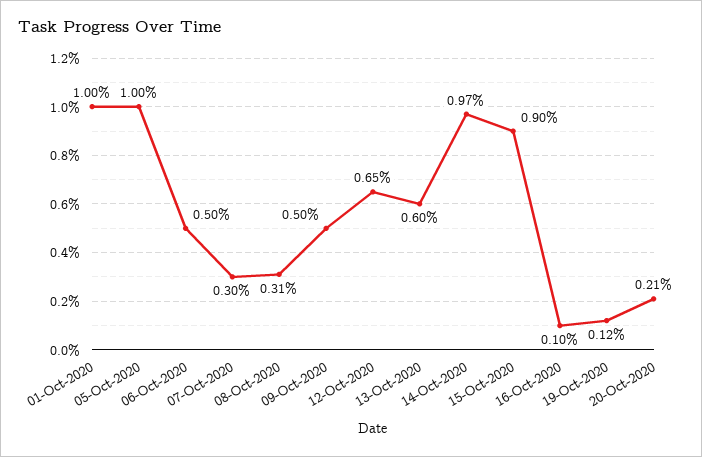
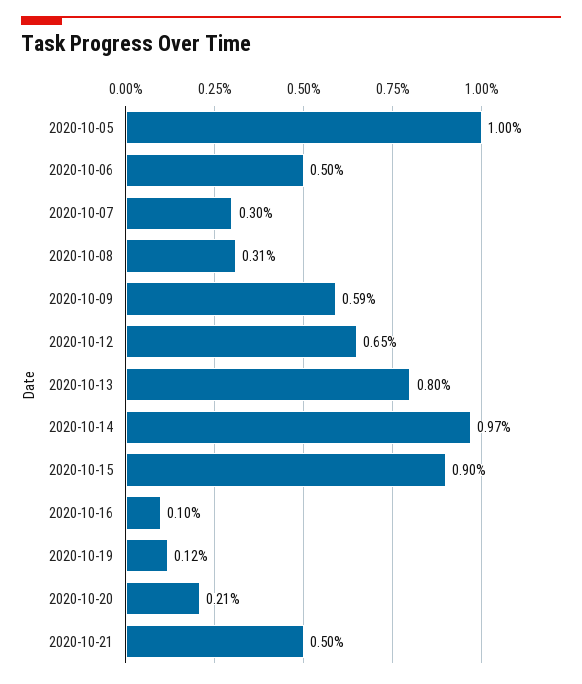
01-Oct-2020: 1 -> none
09-Oct-2020: 0.5 -> 0.59
13-Oct-2020: 0.6 -> 0.8
2020-10-21: none -> 0.5

